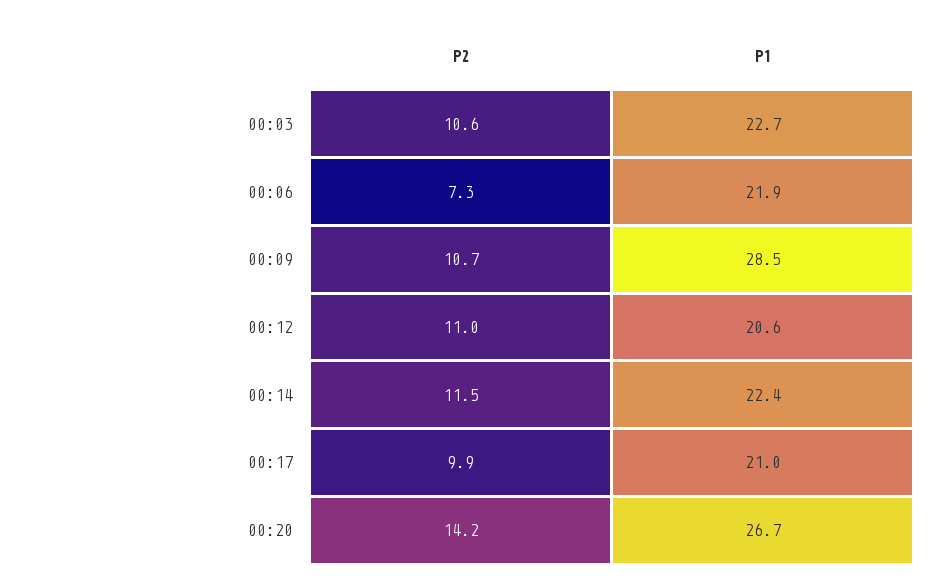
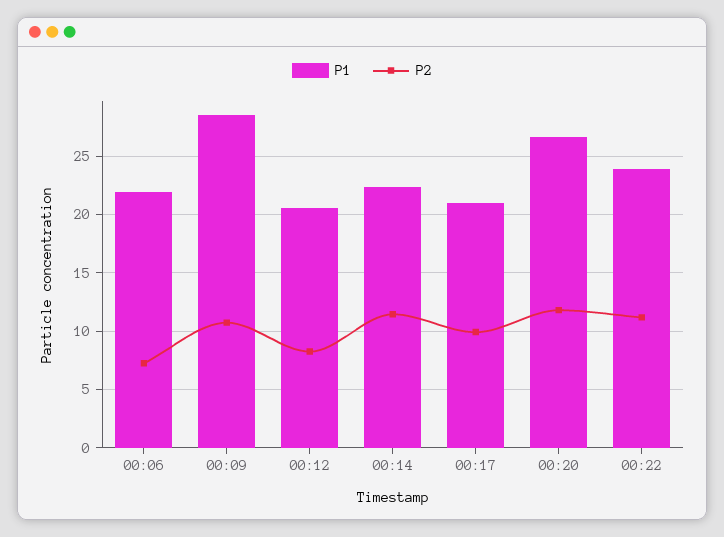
P2, 00:03: 10.6 -> none
P1, 00:03: 22.7 -> none
P2, 00:12: 11 -> 8
P2, 00:20: 14.2 -> 12
P1, 00:22: none -> 24
P2, 00:22: none -> 11

